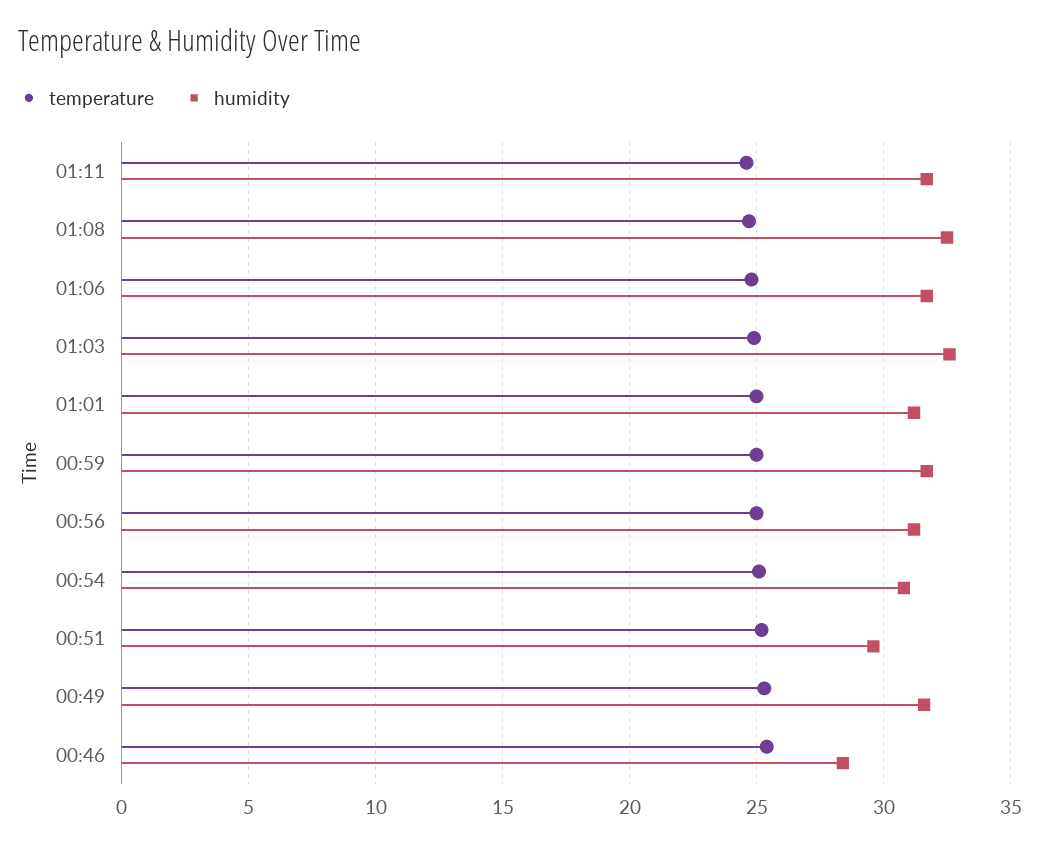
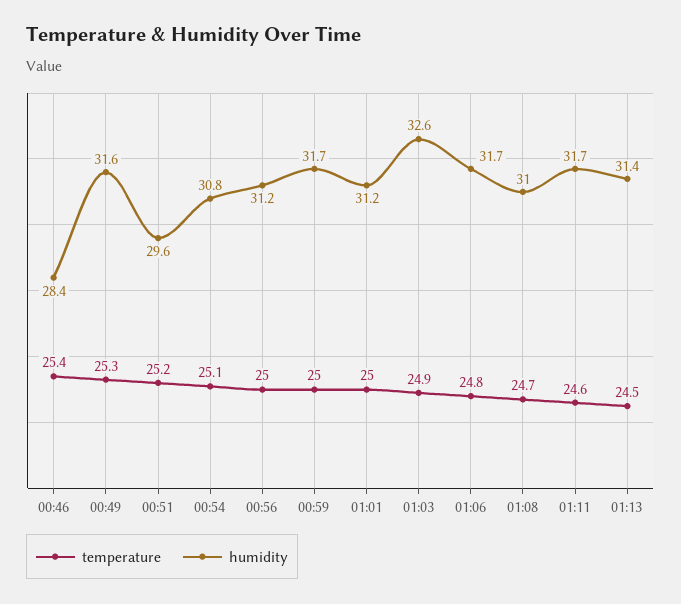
humidity, 01:08: 32.5 -> 31
temperature, 01:13: none -> 24.5
humidity, 01:13: none -> 31.4

